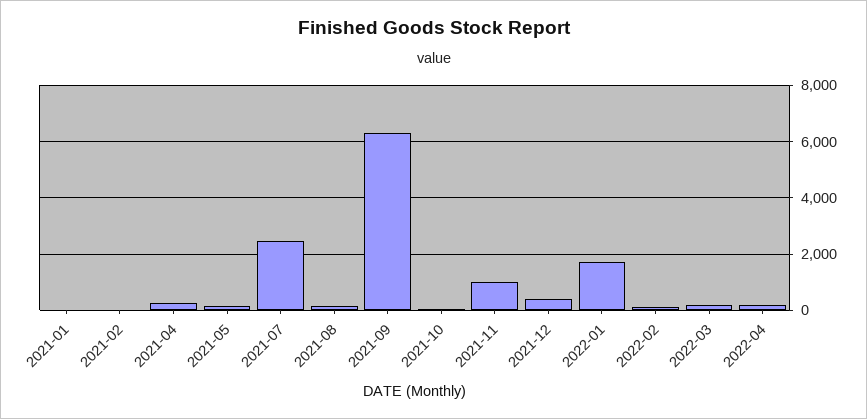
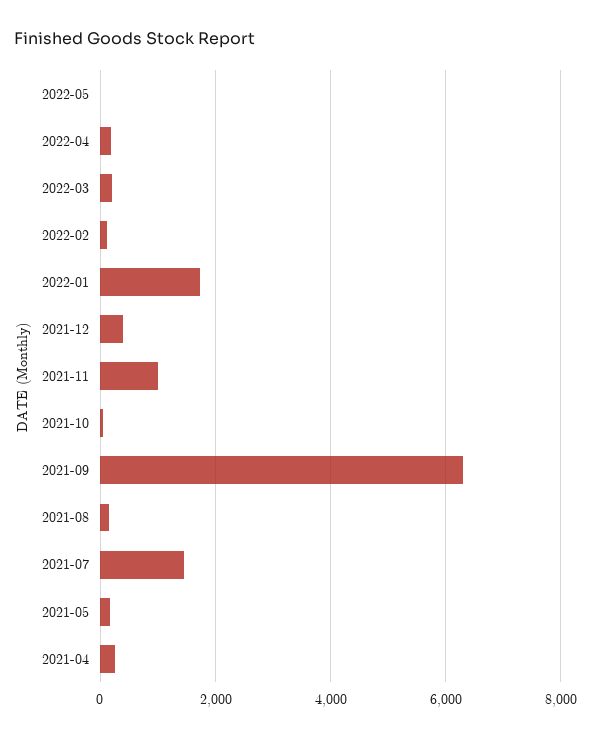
2021-01: 0 -> none
2021-02: 0 -> none
2021-07: 2500 -> 1400
2022-05: none -> 0

